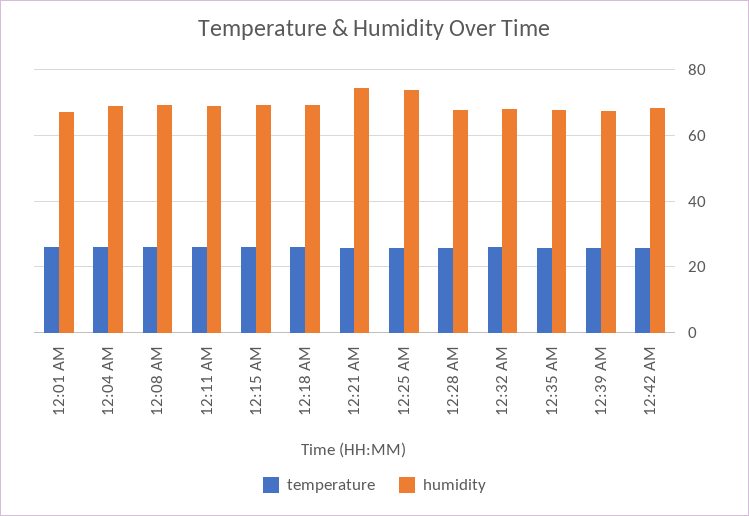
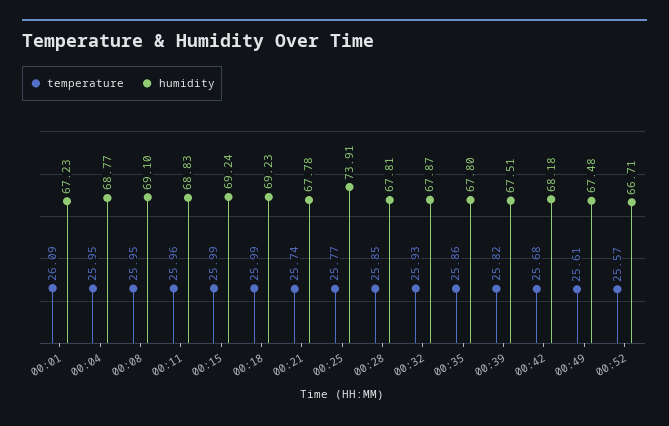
humidity, 12:21 AM: 74 -> 67.78
temperature, 00:49: none -> 25.61
humidity, 00:49: none -> 67.48
temperature, 00:52: none -> 25.57
humidity, 00:52: none -> 66.71

